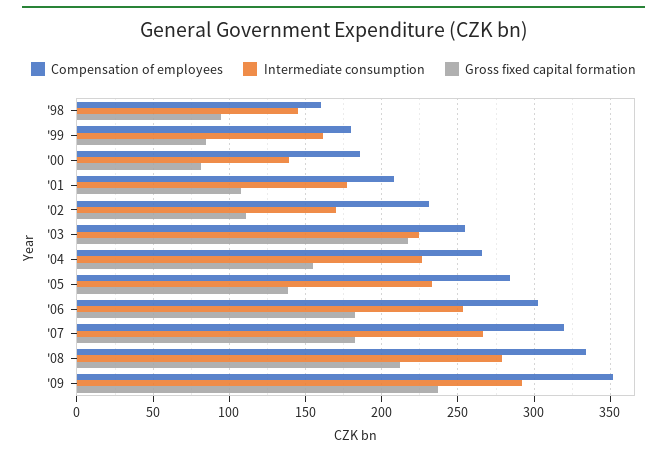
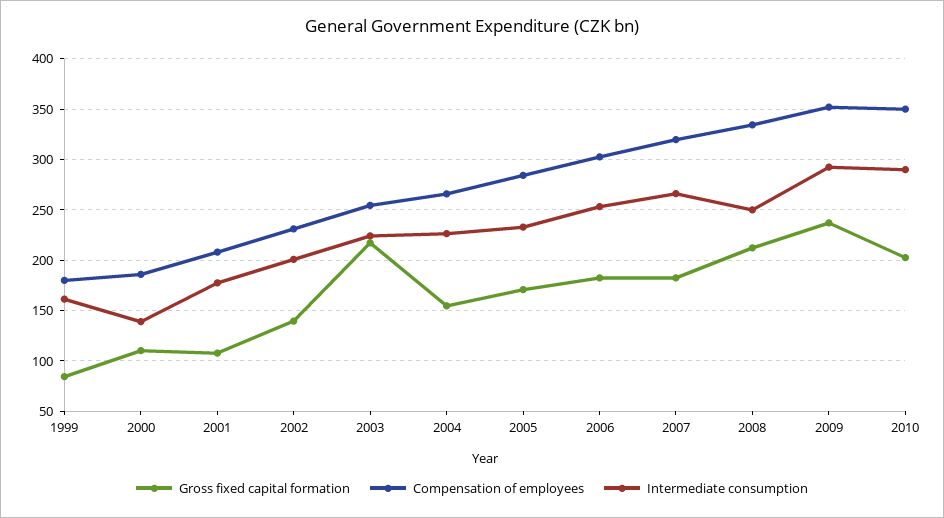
Compensation of employees, '98: 160 -> none
Intermediate consumption, '98: 145 -> none
Gross fixed capital formation, '98: 95 -> none
Gross fixed capital formation, '00: 80 -> 110
Intermediate consumption, '02: 170 -> 200
Gross fixed capital formation, '02: 110 -> 140
Gross fixed capital formation, '05: 140 -> 170
Intermediate consumption, '08: 280 -> 250
Gross fixed capital formation, 2010: none -> 200
Compensation of employees, 2010: none -> 350
Intermediate consumption, 2010: none -> 290

